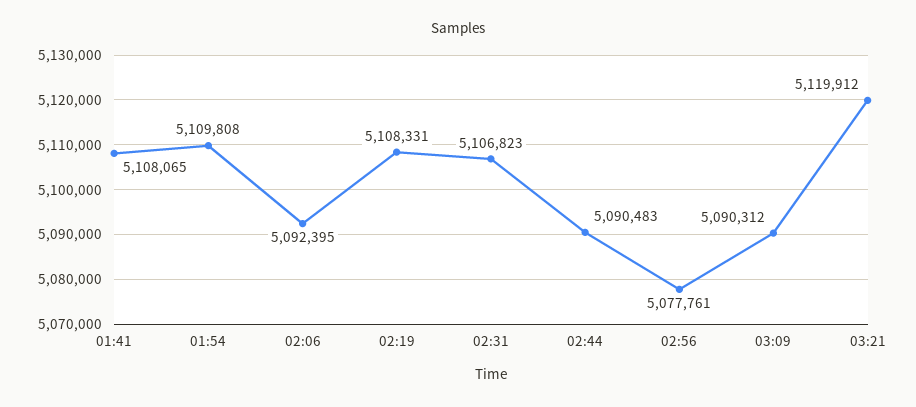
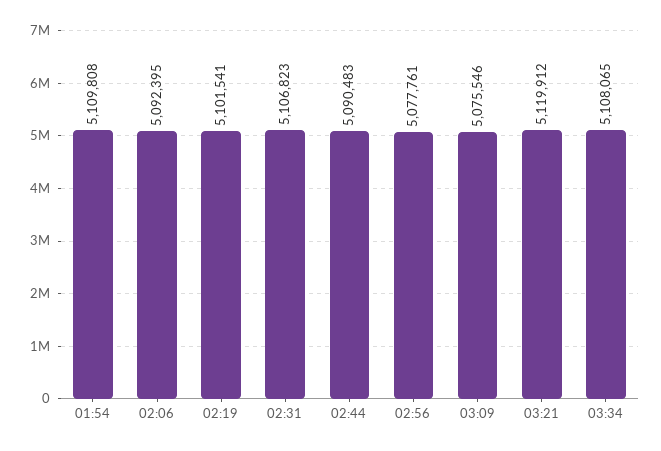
01:41: 5108065 -> none
02:19: 5108331 -> 5101541
03:09: 5090312 -> 5075546
03:34: none -> 5108065

